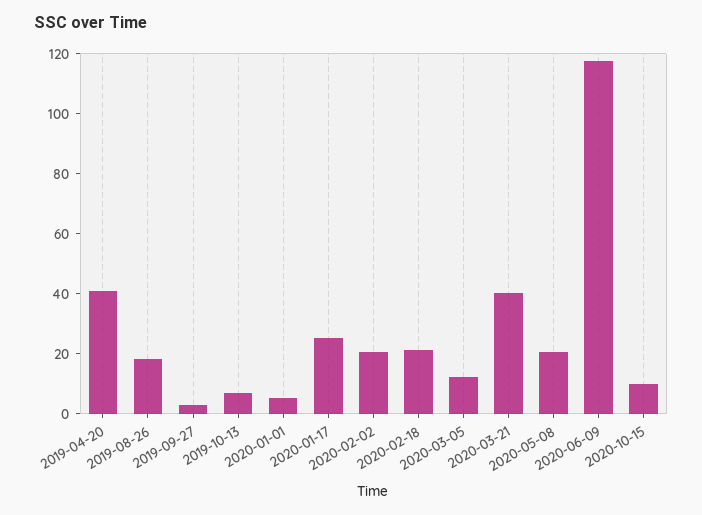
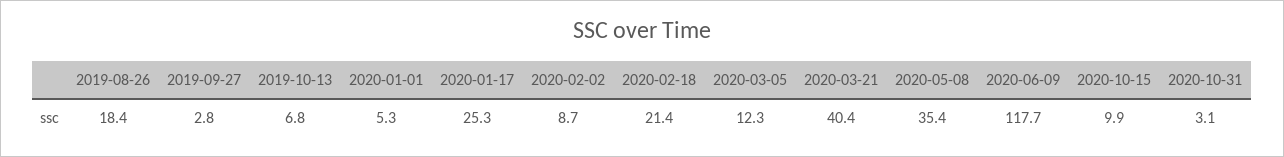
2019-04-20: 40 -> none
2020-02-02: 20 -> 8.7
2020-05-08: 20 -> 35.4
2020-10-31: none -> 3.1

